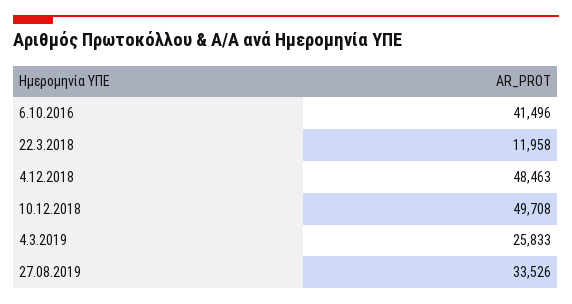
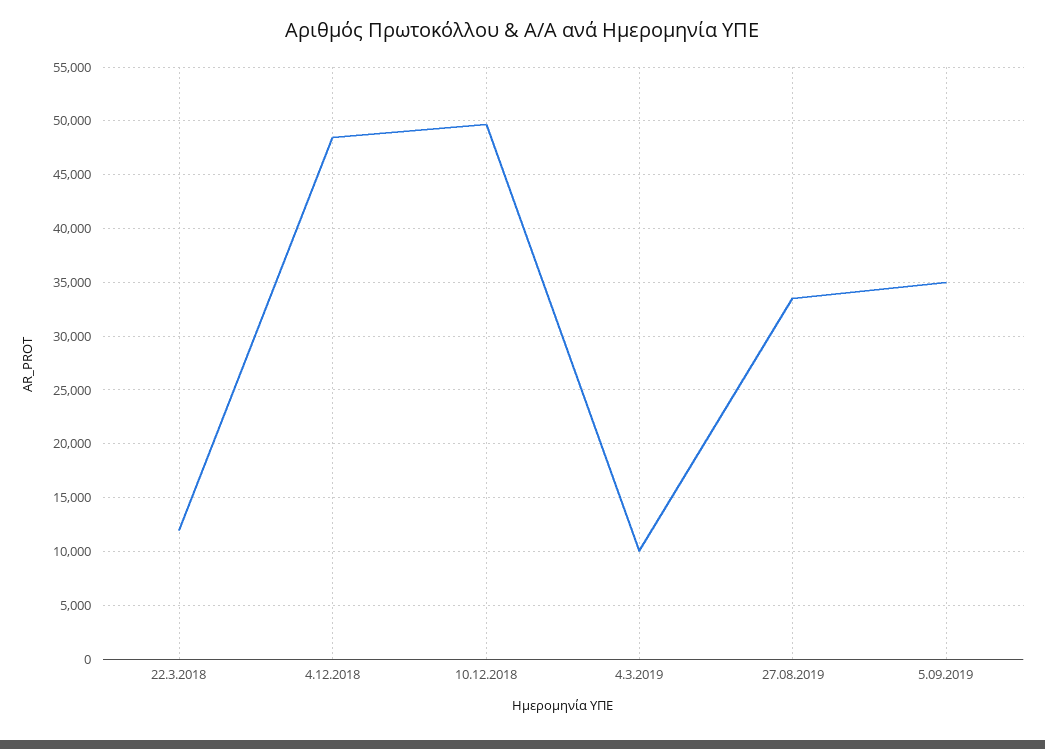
6.10.2016: 41496 -> none
4.3.2019: 25833 -> 10000
5.09.2019: none -> 35000

